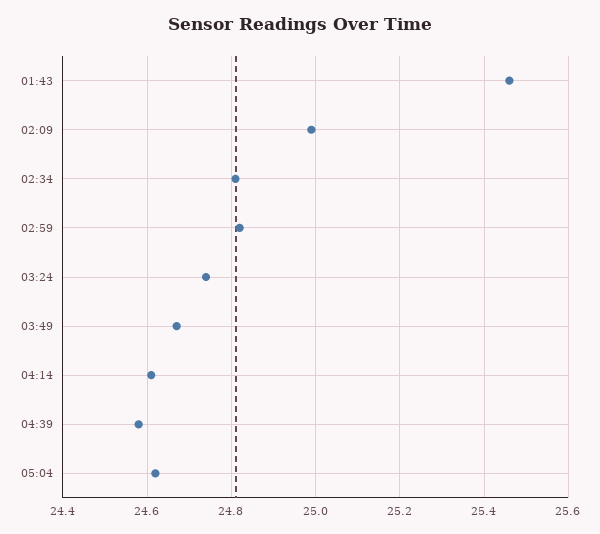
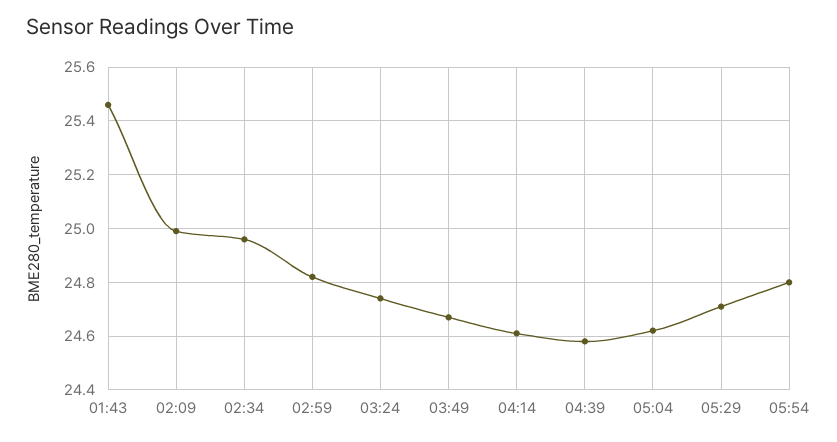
02:34: 24.8 -> 24.95
05:29: none -> 24.7
05:54: none -> 24.8

